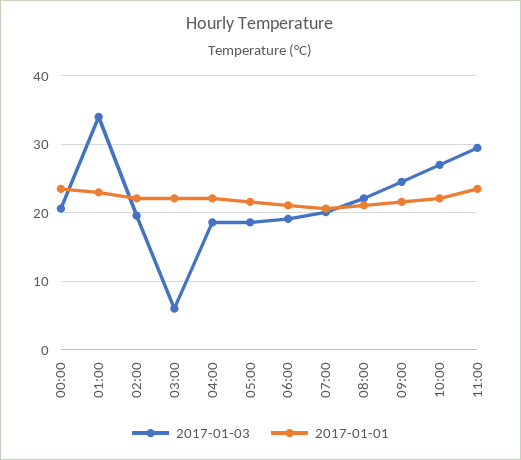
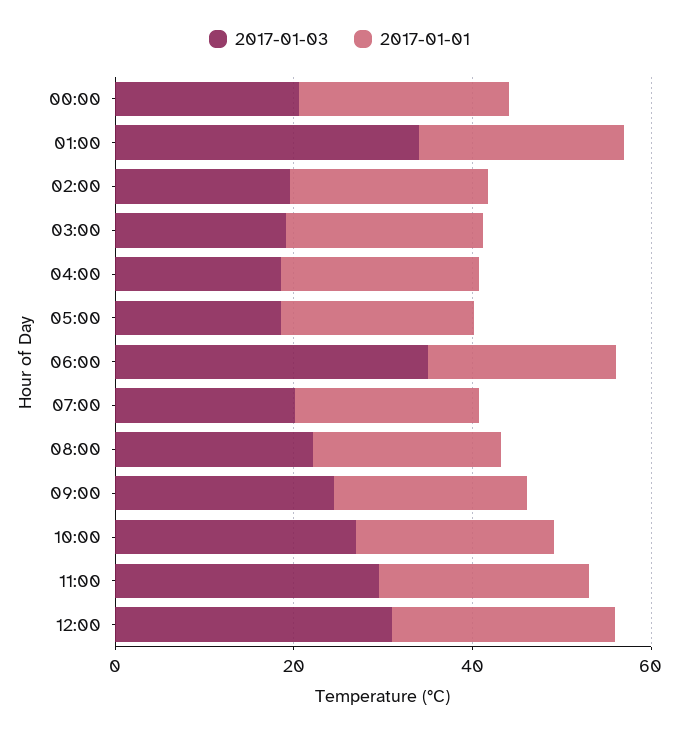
2017-01-03, 03:00: 6 -> 20
2017-01-03, 06:00: 19 -> 35
2017-01-03, 12:00: none -> 30
2017-01-01, 12:00: none -> 25

